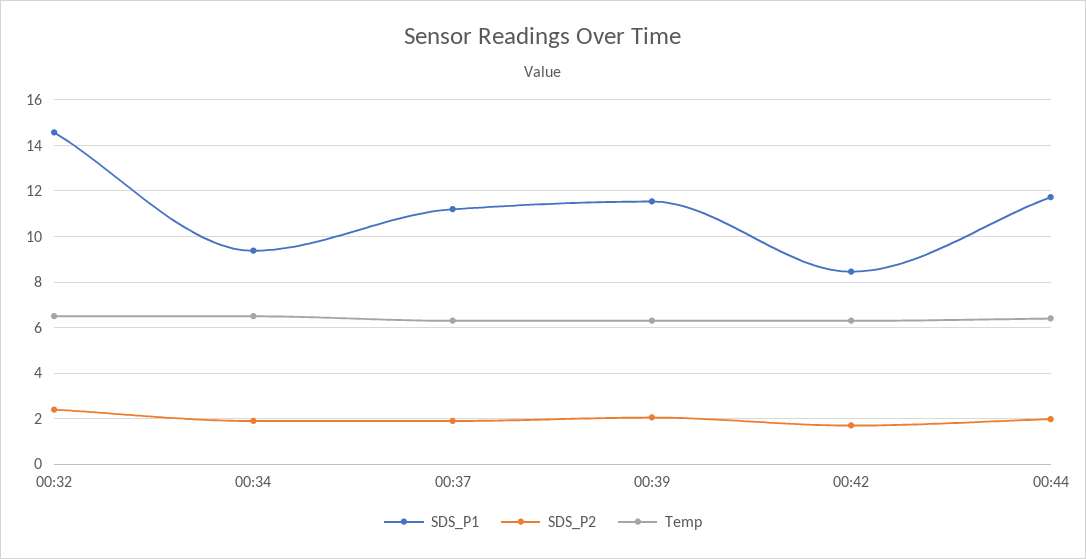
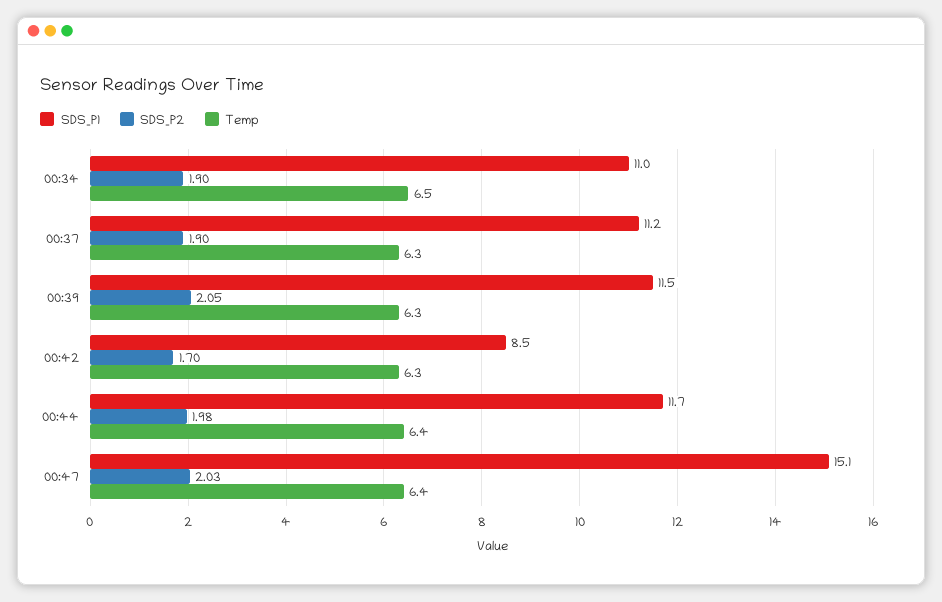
SDS_P1, 00:32: 14.5 -> none
SDS_P2, 00:32: 2.5 -> none
Temp, 00:32: 6.5 -> none
SDS_P1, 00:34: 9.5 -> 11
SDS_P1, 00:47: none -> 15.1
SDS_P2, 00:47: none -> 2.03
Temp, 00:47: none -> 6.4

